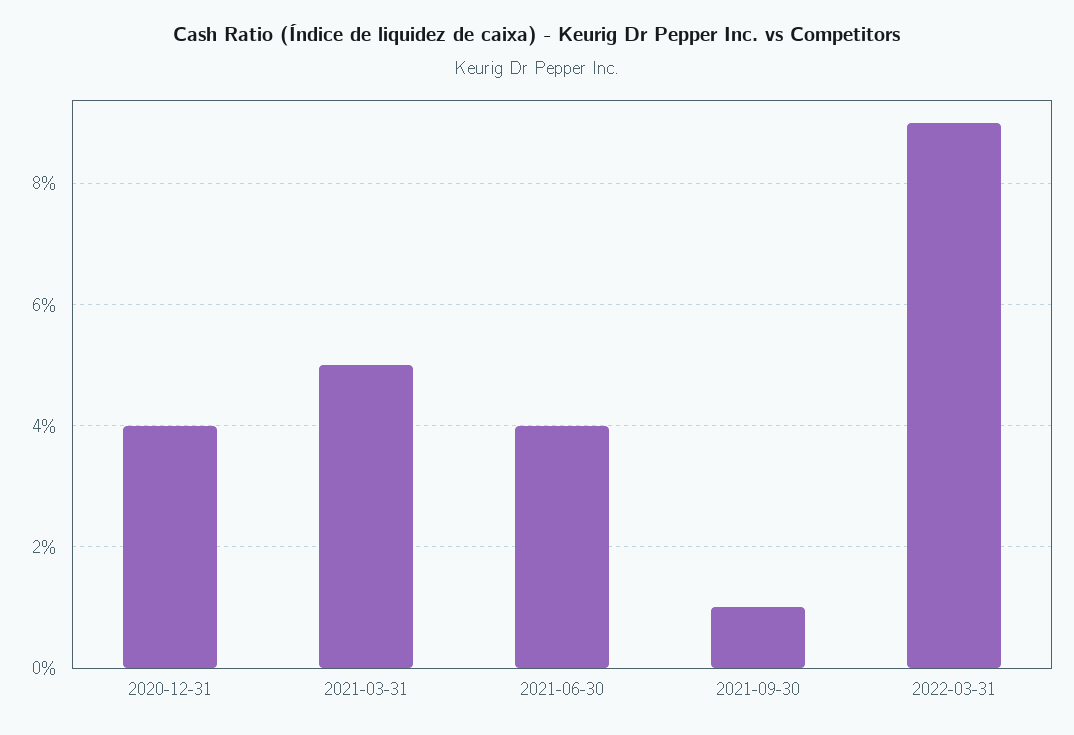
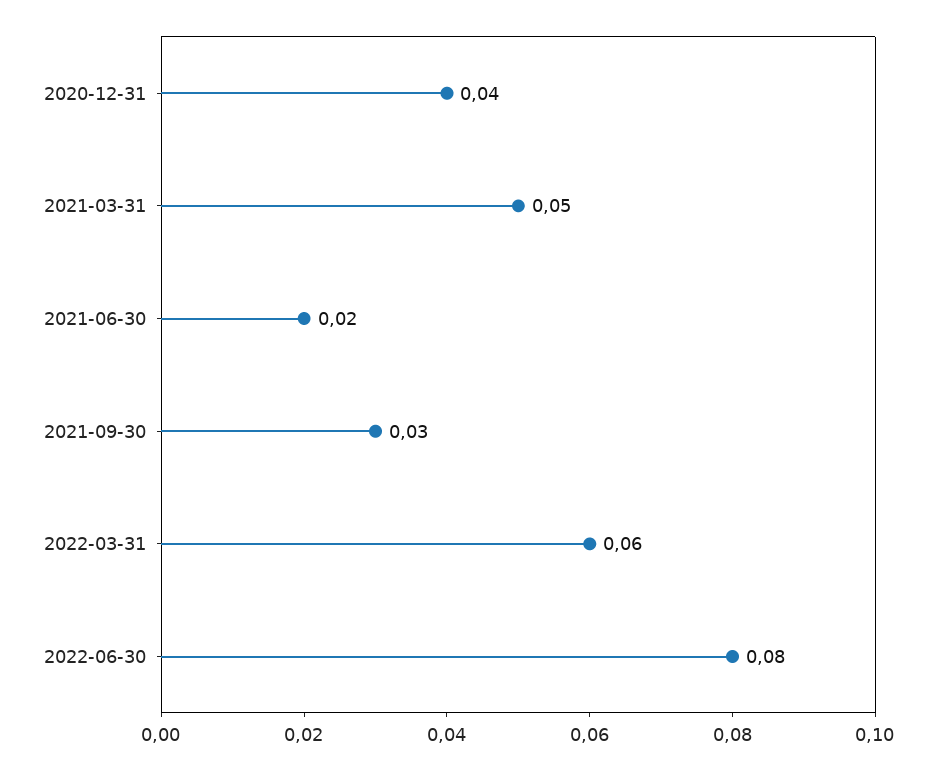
2021-06-30: 0.04 -> 0.02
2021-09-30: 0.01 -> 0.03
2022-03-31: 0.09 -> 0.06
2022-06-30: none -> 0.08

